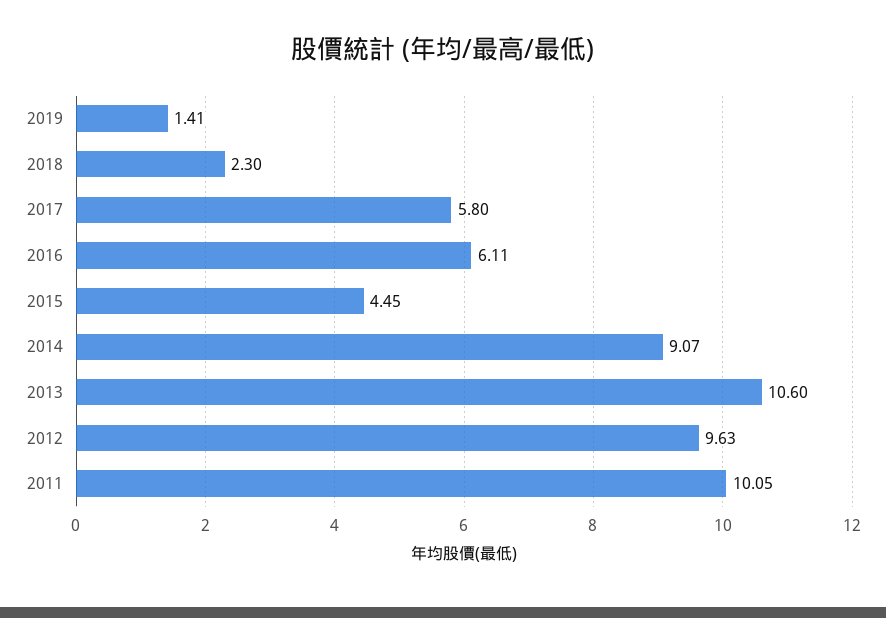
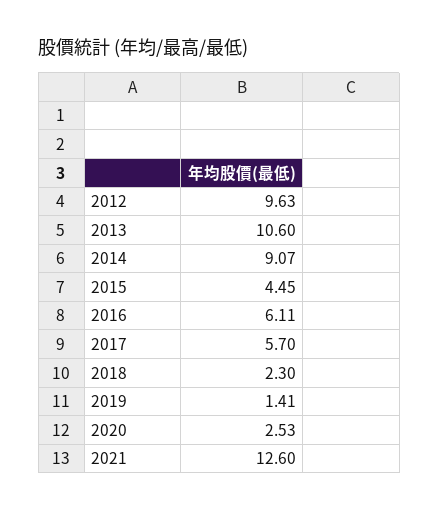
2017: 5.8 -> 5.7
2011: 10.05 -> none
2020: none -> 2.53
2021: none -> 12.6

